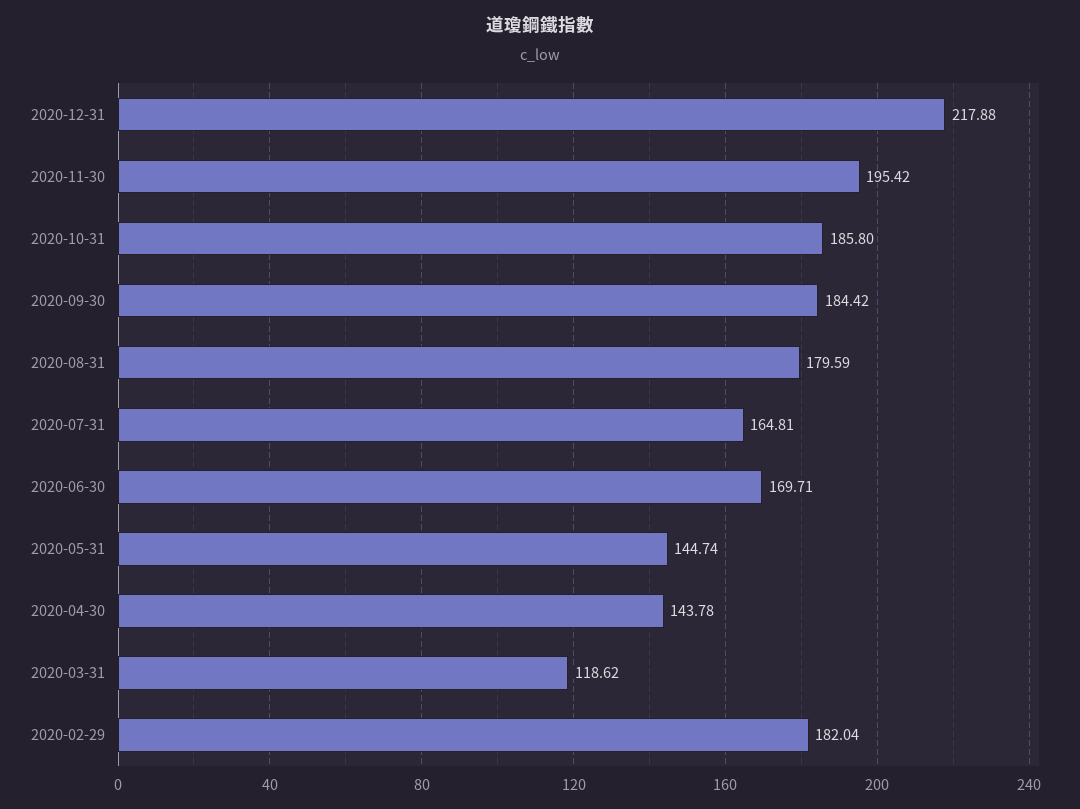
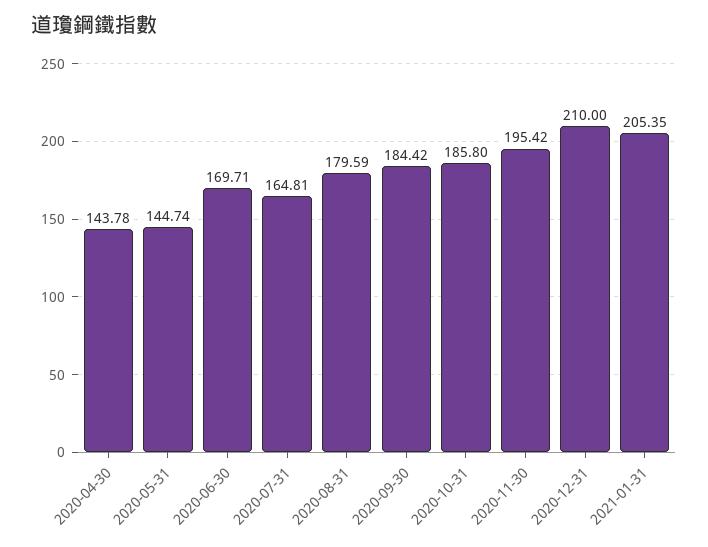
2020-12-31: 217.88 -> 210
2020-03-31: 118.62 -> none
2020-02-29: 182.04 -> none
2021-01-31: none -> 205.35

